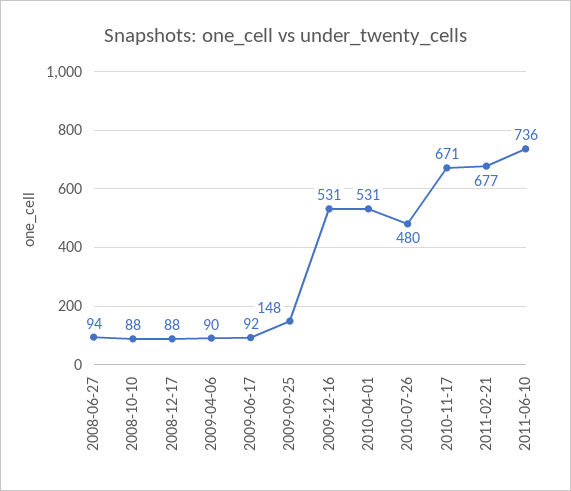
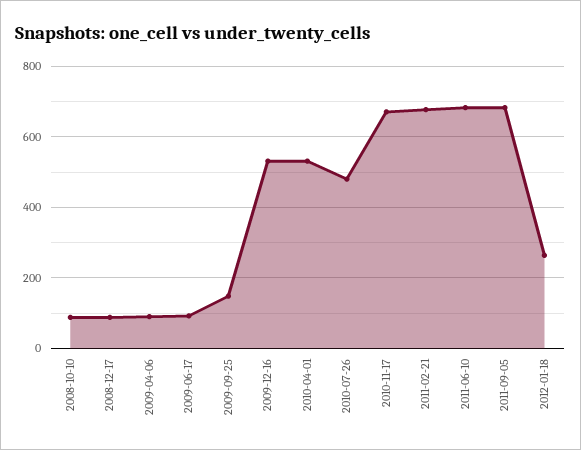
2008-06-27: 94 -> none
2011-06-10: 736 -> 680
2011-09-05: none -> 680
2012-01-18: none -> 260

